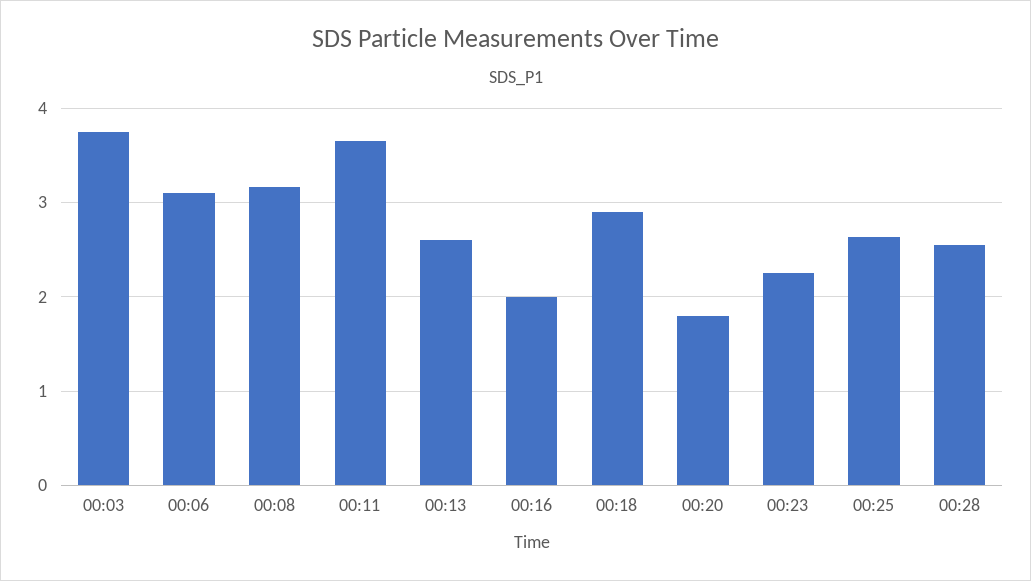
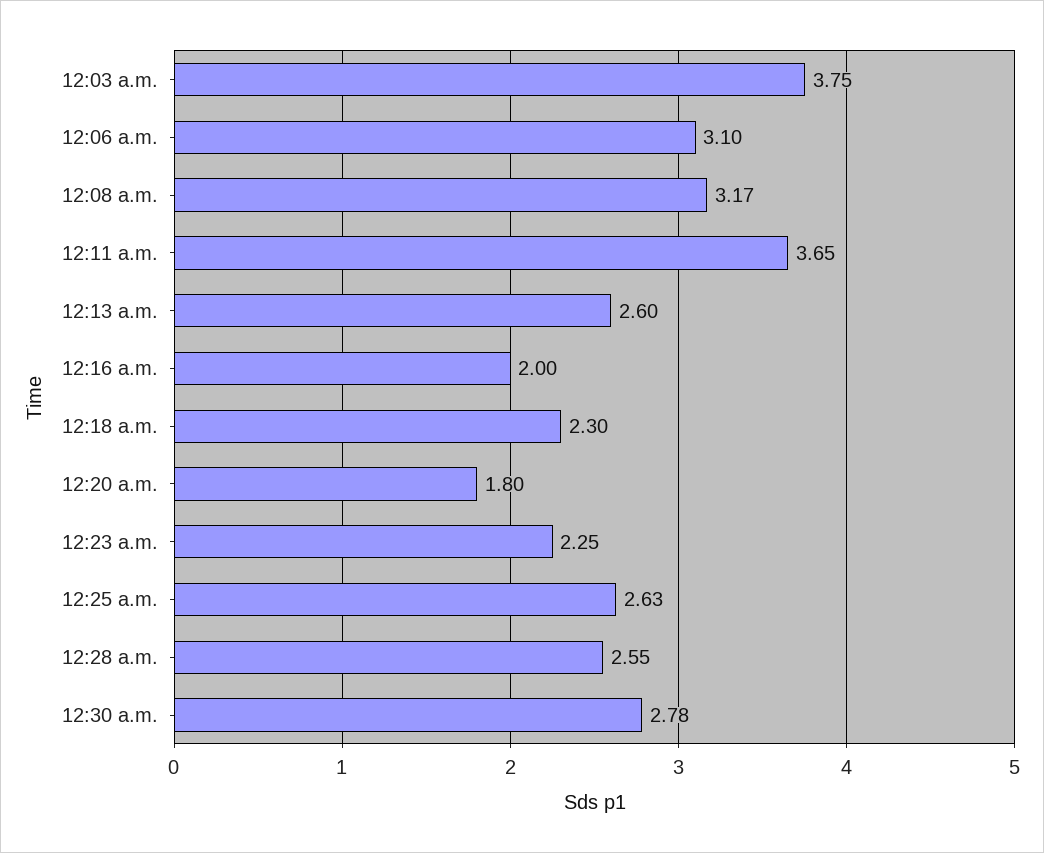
00:18: 2.9 -> 2.3
12:30 a.m.: none -> 2.78

